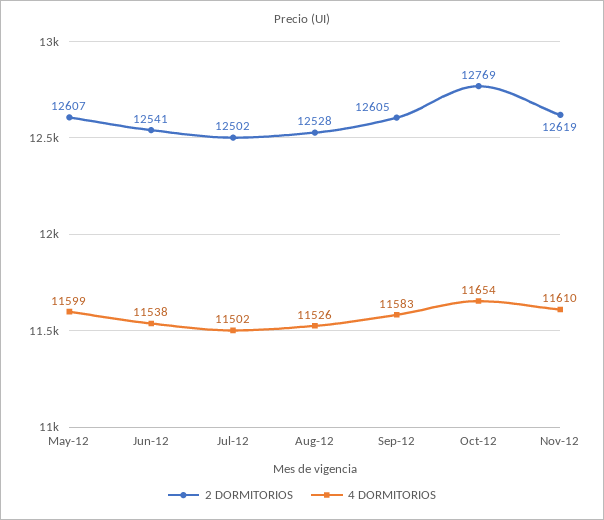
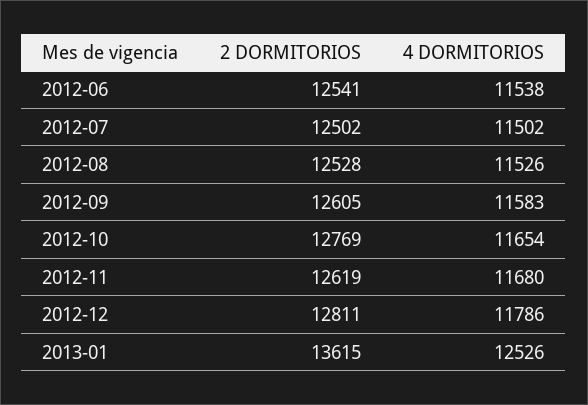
2 DORMITORIOS, May-12: 12607 -> none
4 DORMITORIOS, May-12: 11599 -> none
4 DORMITORIOS, Nov-12: 11610 -> 11680
2 DORMITORIOS, 2012-12: none -> 12811
4 DORMITORIOS, 2012-12: none -> 11786
2 DORMITORIOS, 2013-01: none -> 13615
4 DORMITORIOS, 2013-01: none -> 12526

